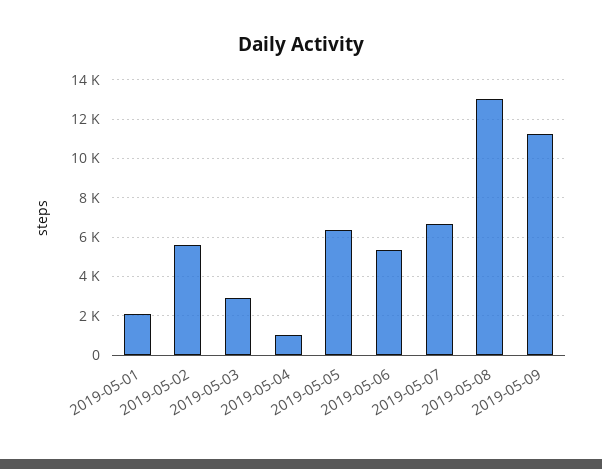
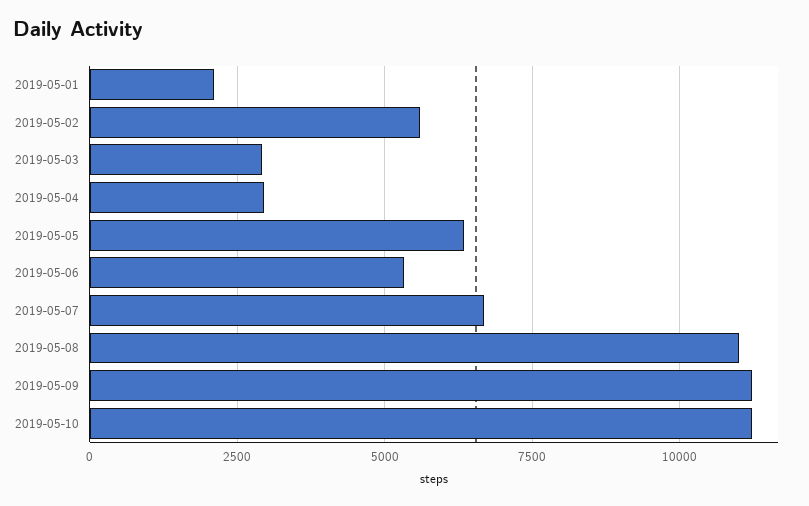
2019-05-04: 1000 -> 3000
2019-05-08: 13000 -> 11000
2019-05-10: none -> 11250

